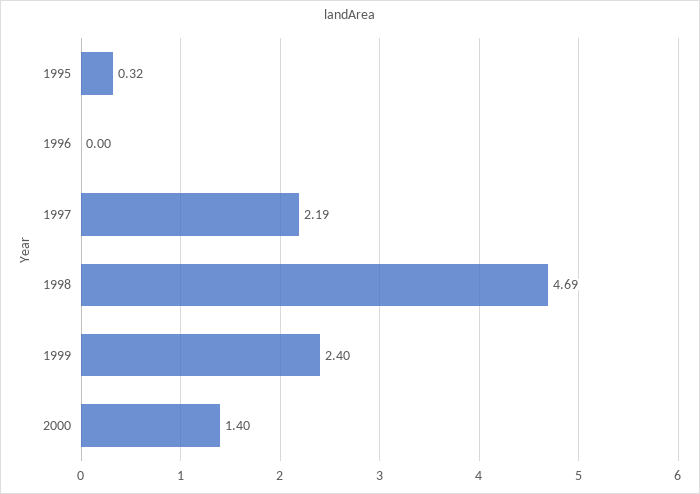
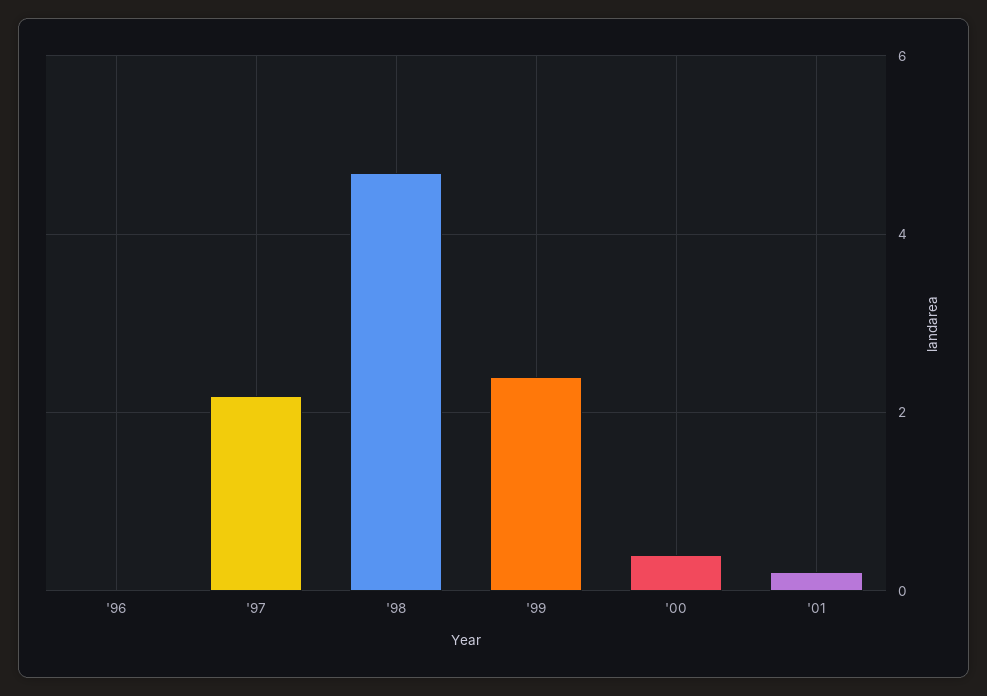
1995: 0.32 -> none
2000: 1.4 -> 0.4
'01: none -> 0.2

